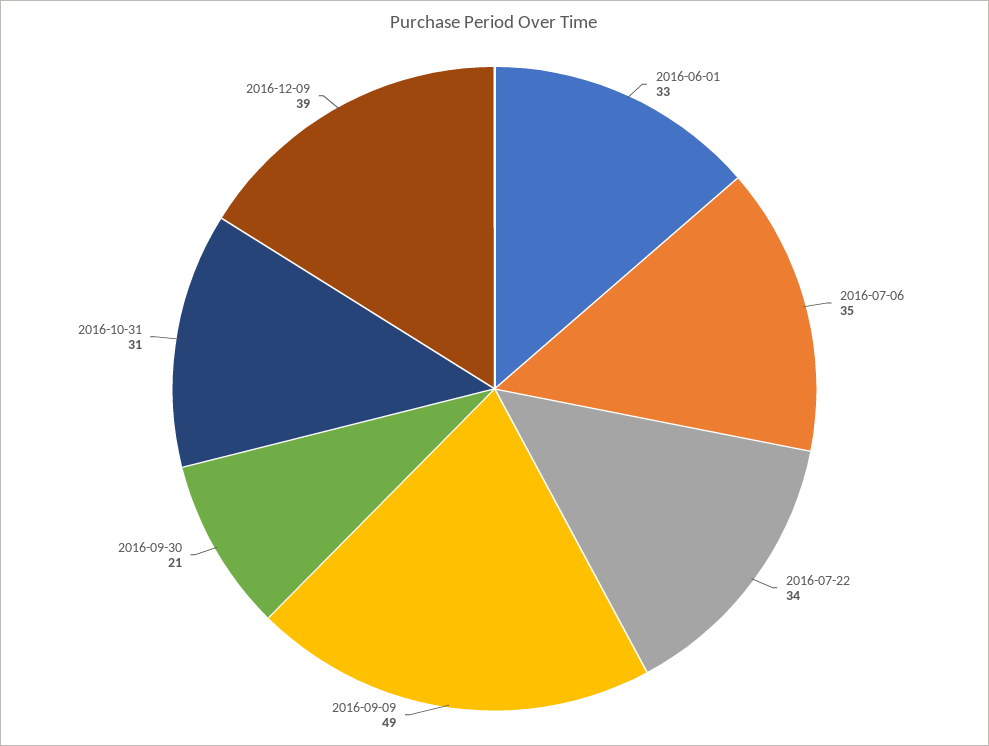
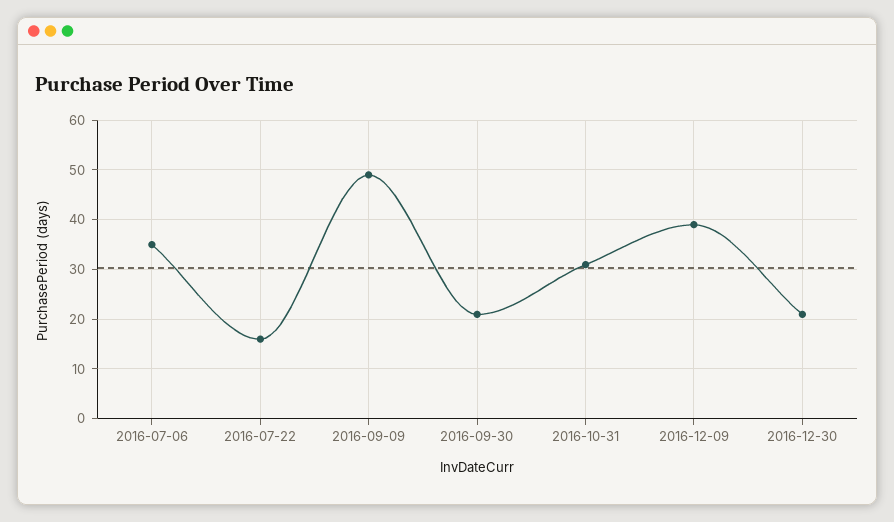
2016-06-01: 33 -> none
2016-07-22: 34 -> 15
2016-12-30: none -> 20

